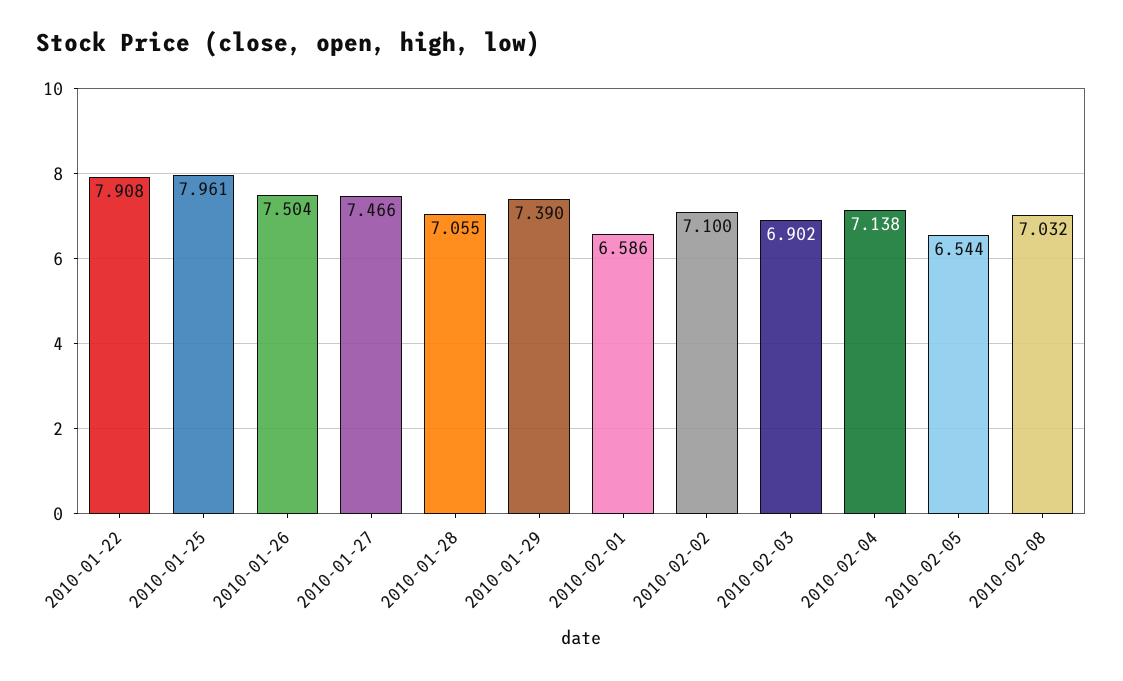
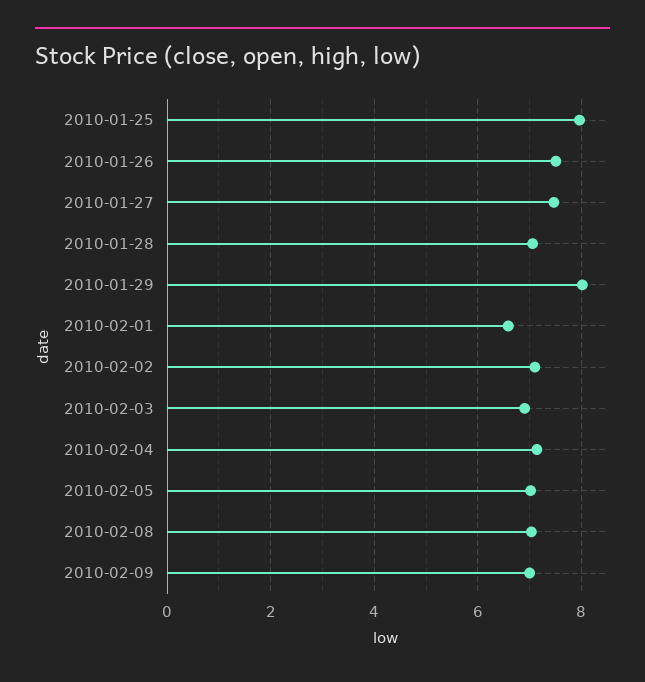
2010-01-22: 7.908 -> none
2010-01-29: 7.39 -> 8
2010-02-05: 6.544 -> 7
2010-02-09: none -> 7

